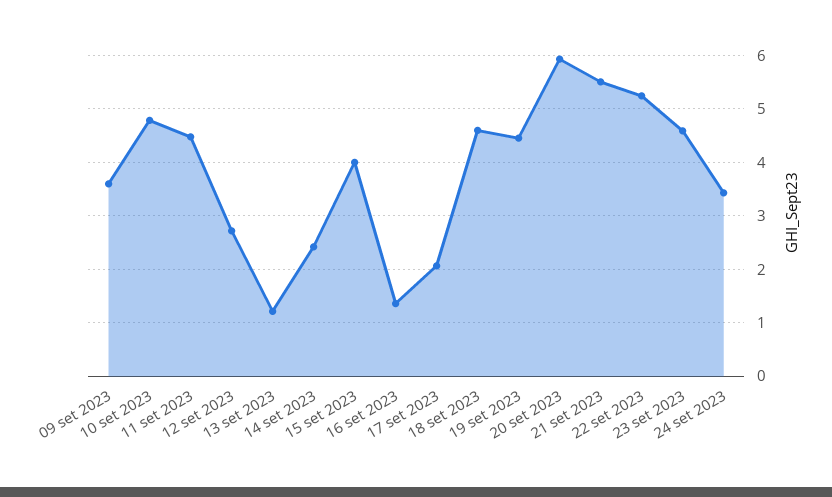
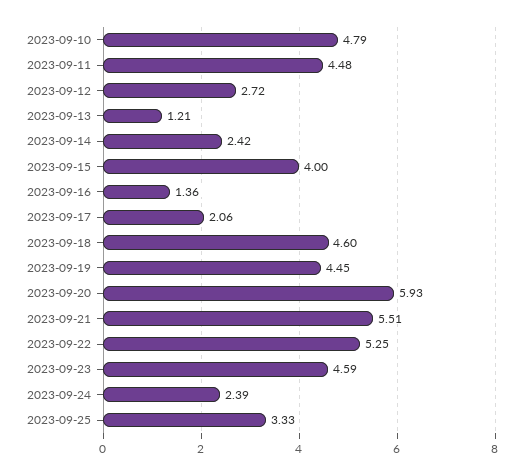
09 set 2023: 3.6 -> none
24 set 2023: 3.4 -> 2.39
2023-09-25: none -> 3.33

